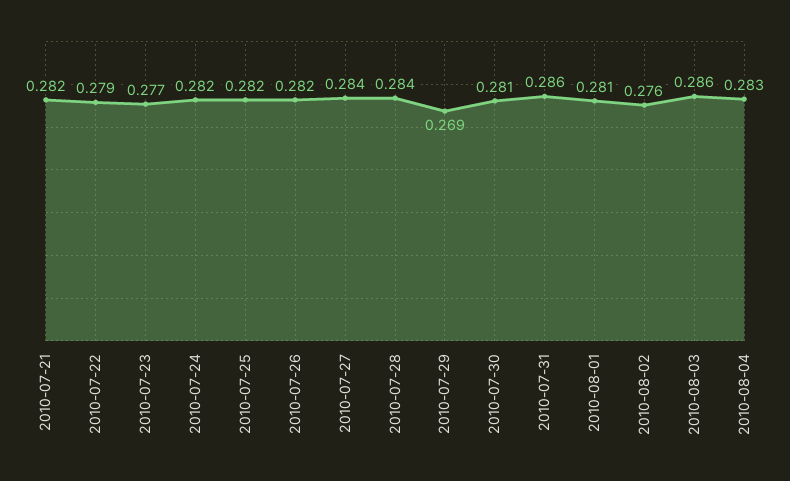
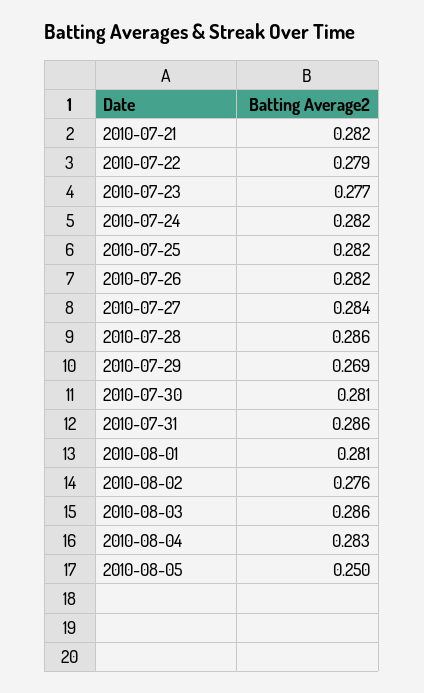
2010-07-28: 0.284 -> 0.286
2010-08-05: none -> 0.25

